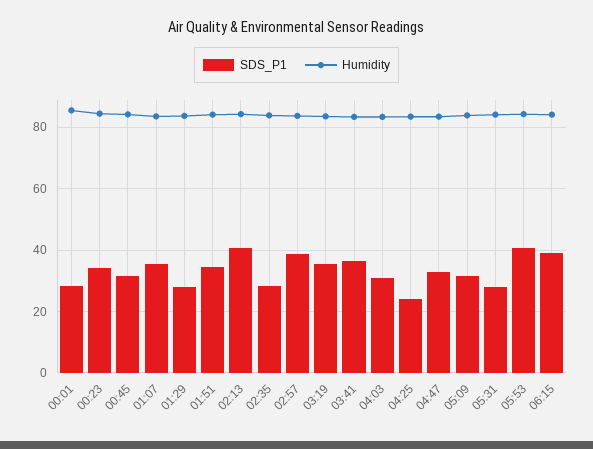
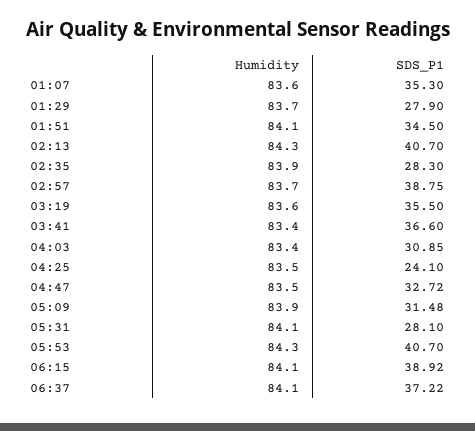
SDS_P1, 00:01: 28 -> none
Humidity, 00:01: 86 -> none
SDS_P1, 00:23: 34 -> none
Humidity, 00:23: 84 -> none
SDS_P1, 00:45: 32 -> none
Humidity, 00:45: 84 -> none
Humidity, 06:37: none -> 84.1
SDS_P1, 06:37: none -> 37.22

